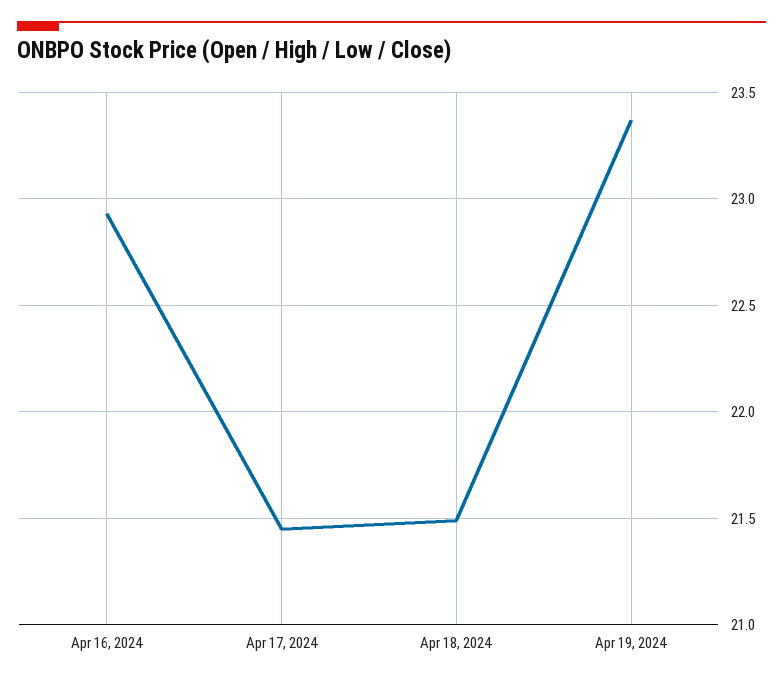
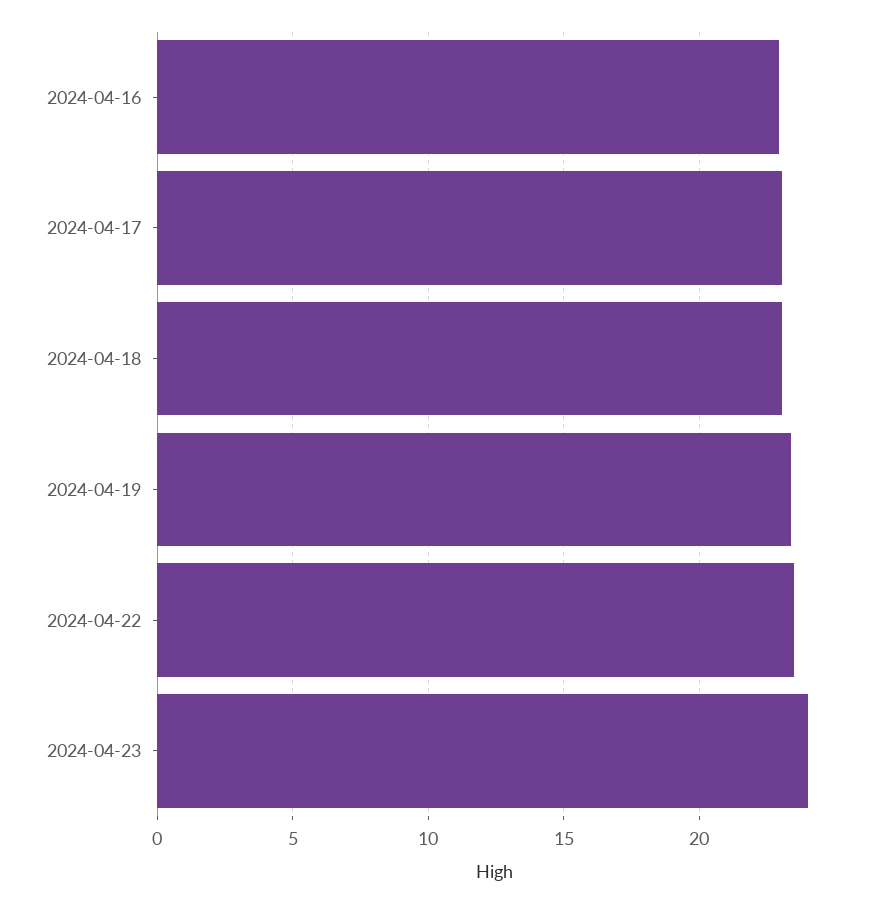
Apr 17, 2024: 21.45 -> 23
Apr 18, 2024: 21.5 -> 23
2024-04-22: none -> 23.5
2024-04-23: none -> 24

